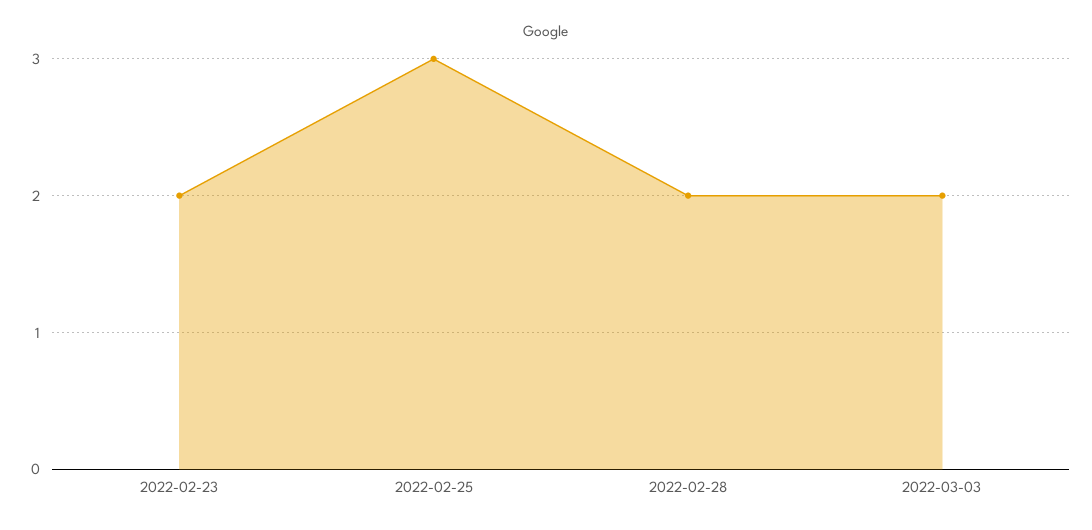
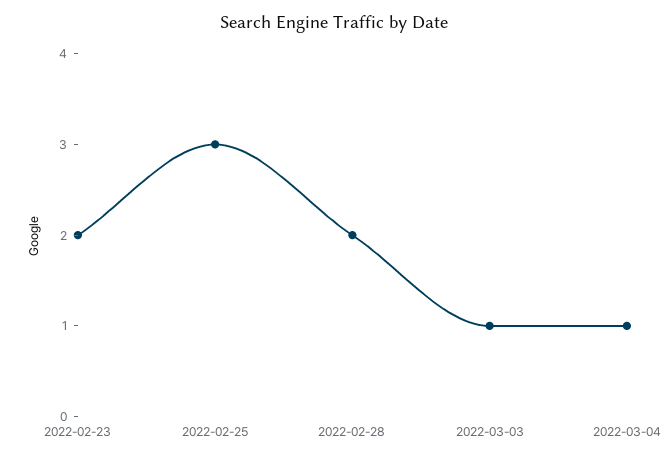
2022-03-03: 2 -> 1
2022-03-04: none -> 1

